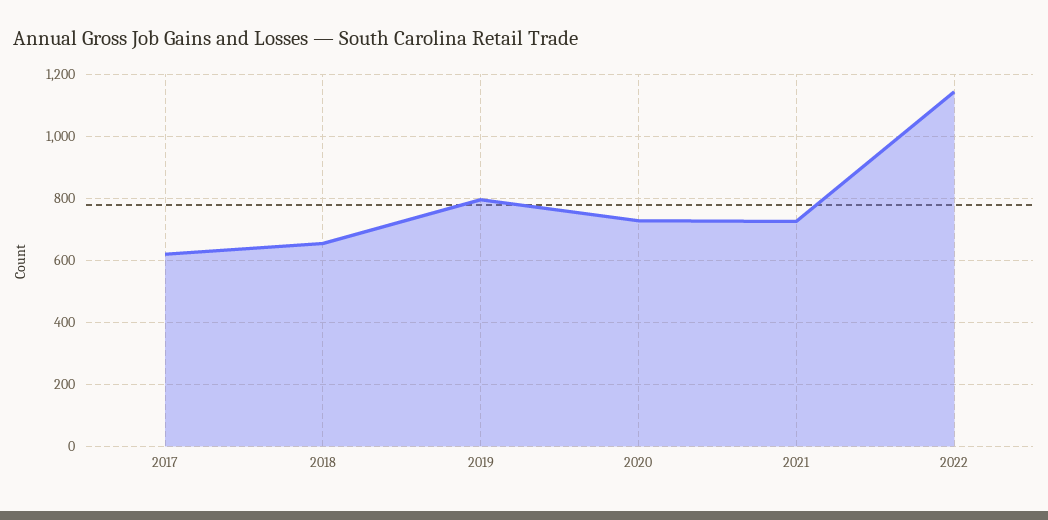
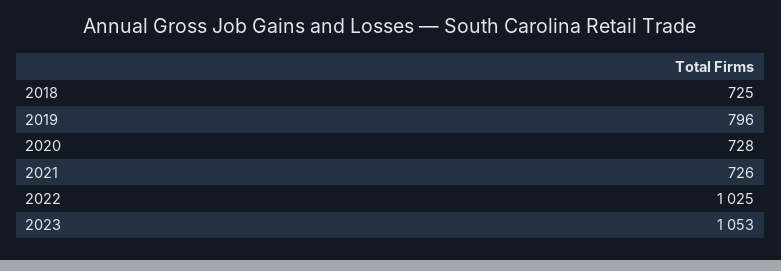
2017: 620 -> none
2018: 660 -> 725
2022: 1140 -> 1025
2023: none -> 1053

